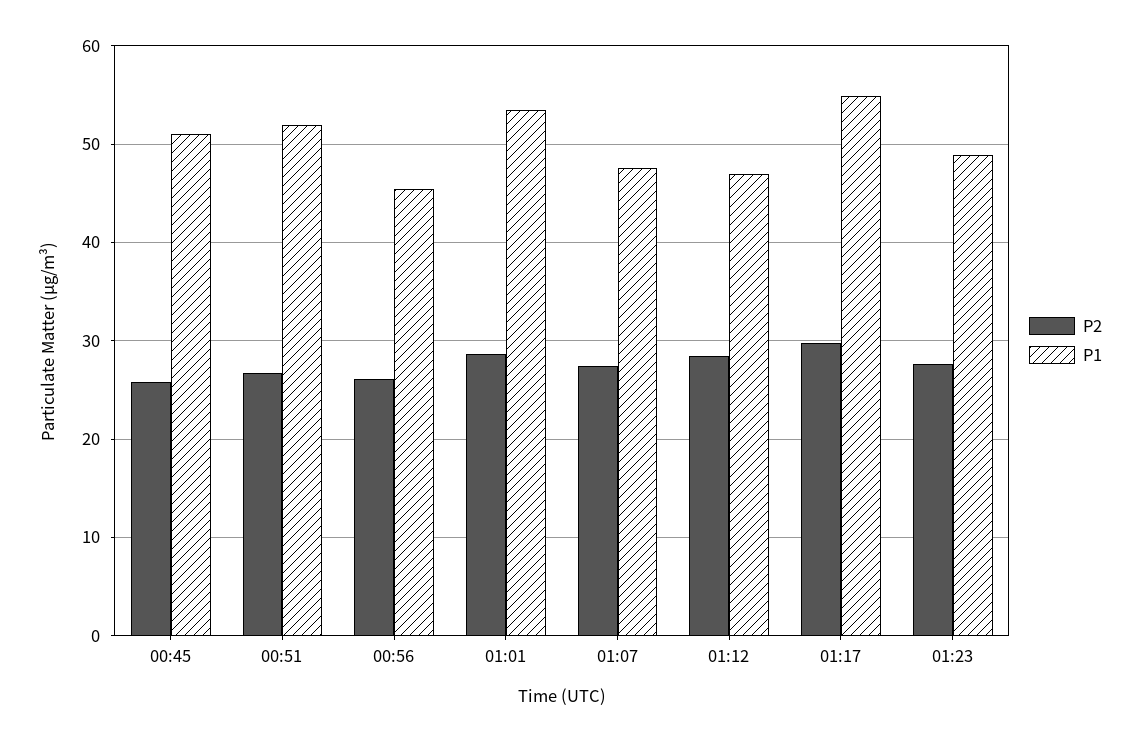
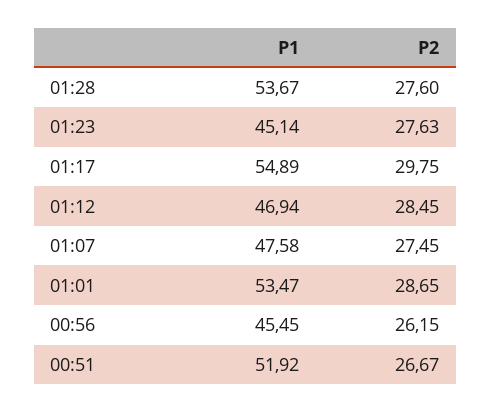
P2, 00:45: 26 -> none
P1, 00:45: 51 -> none
P1, 01:23: 49 -> 45.14
P1, 01:28: none -> 53.67
P2, 01:28: none -> 27.6

